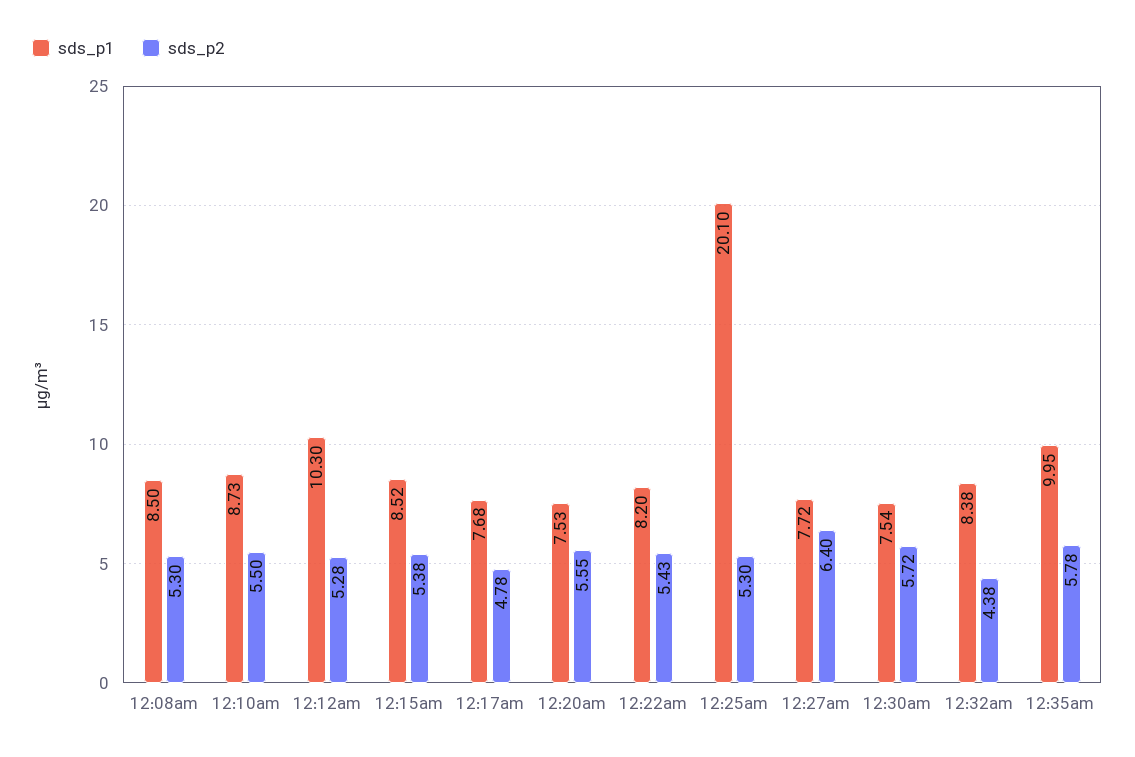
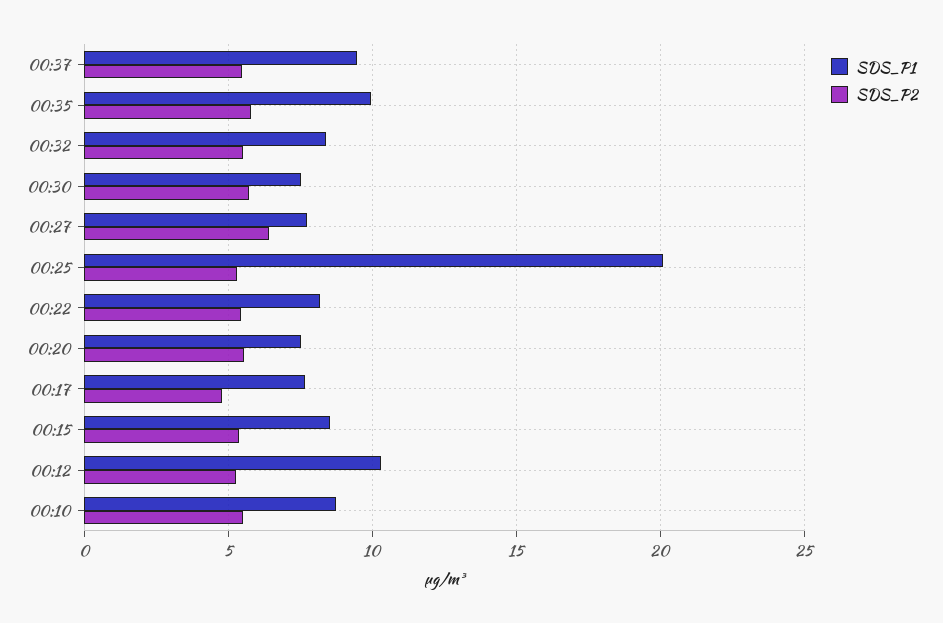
sds_p1, 12:08am: 8.5 -> none
sds_p2, 12:08am: 5.3 -> none
sds_p2, 12:32am: 4.38 -> 5.5
sds_p1, 00:37: none -> 9.5
sds_p2, 00:37: none -> 5.5

